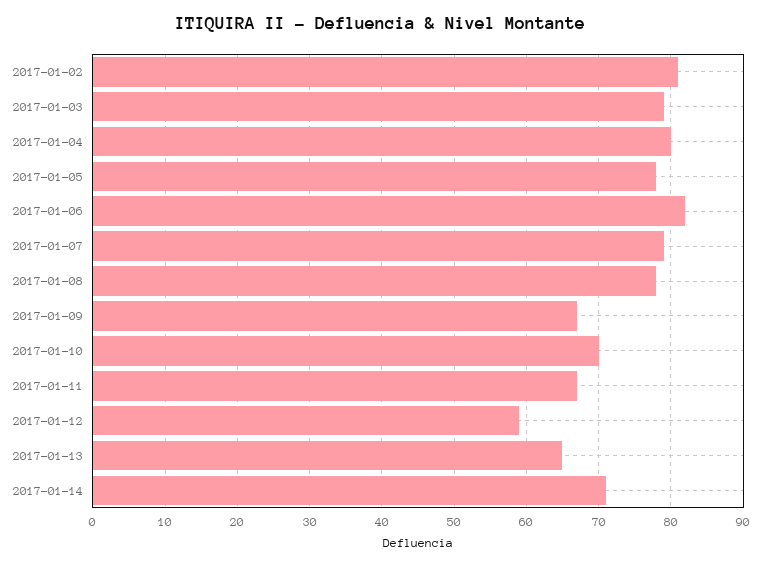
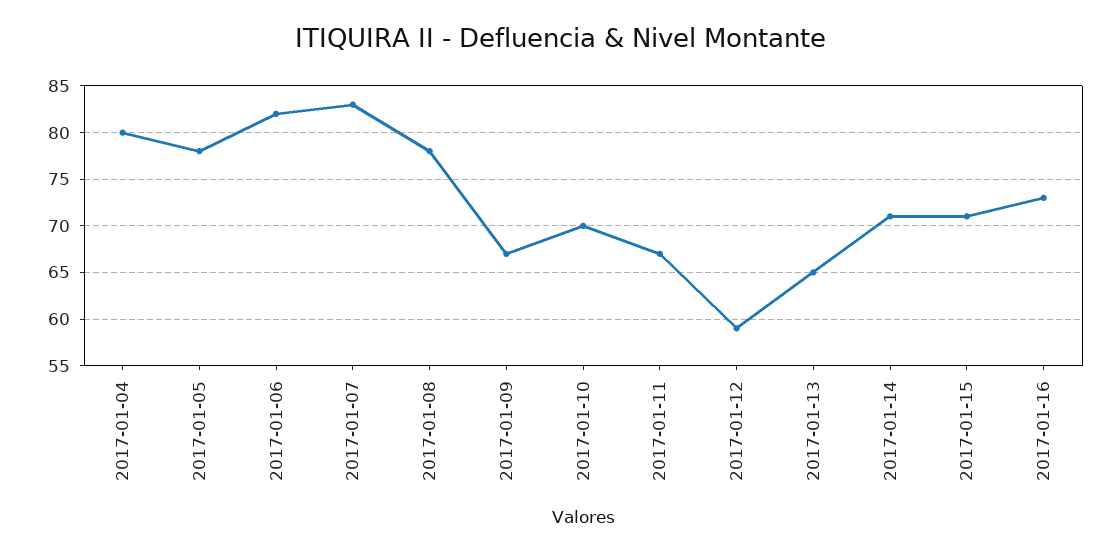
2017-01-02: 81 -> none
2017-01-03: 79 -> none
2017-01-07: 79 -> 83
2017-01-15: none -> 71
2017-01-16: none -> 73

